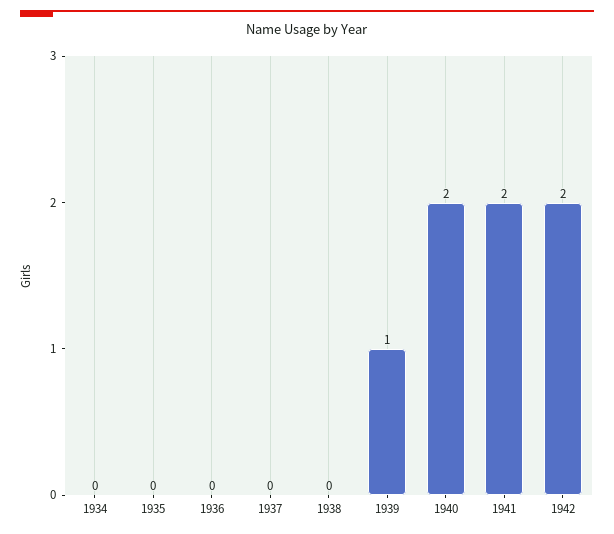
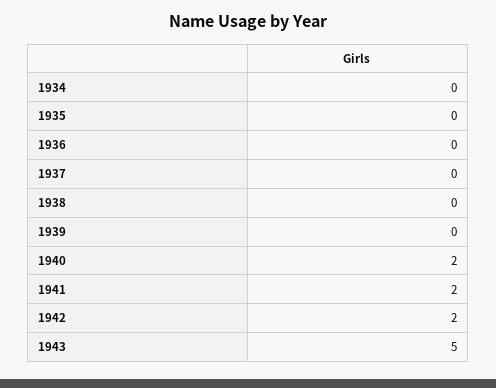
1939: 1 -> 0
1943: none -> 5

